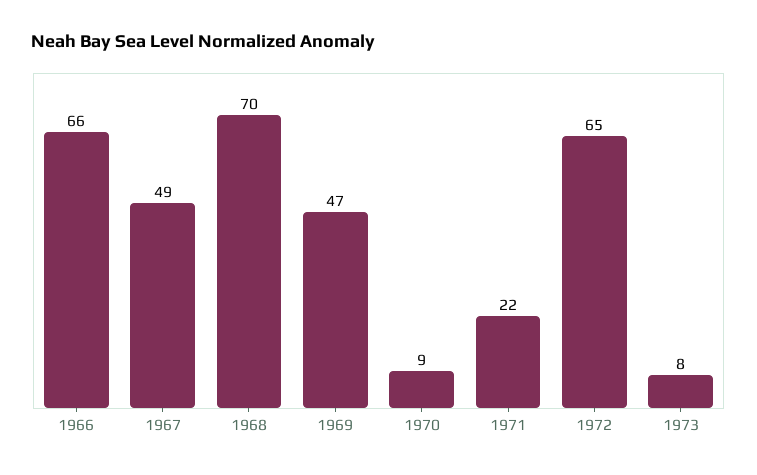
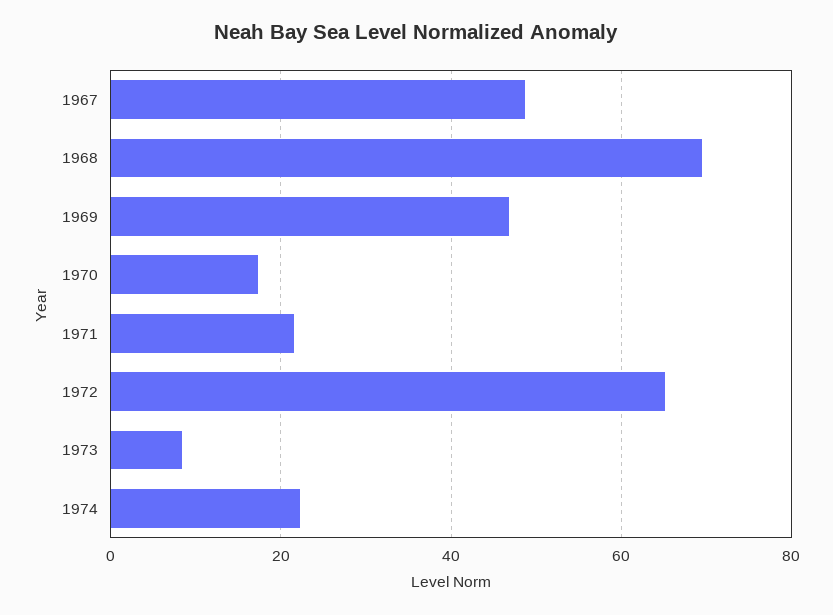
1966: 66 -> none
1970: 9 -> 18
1974: none -> 22

